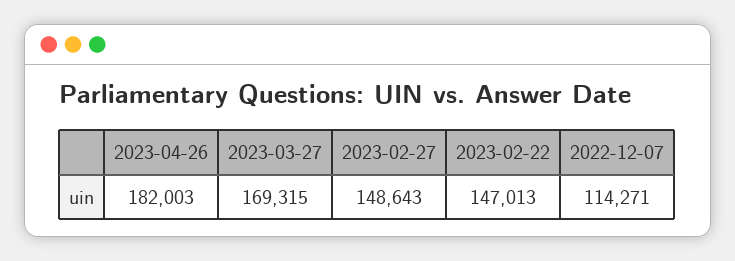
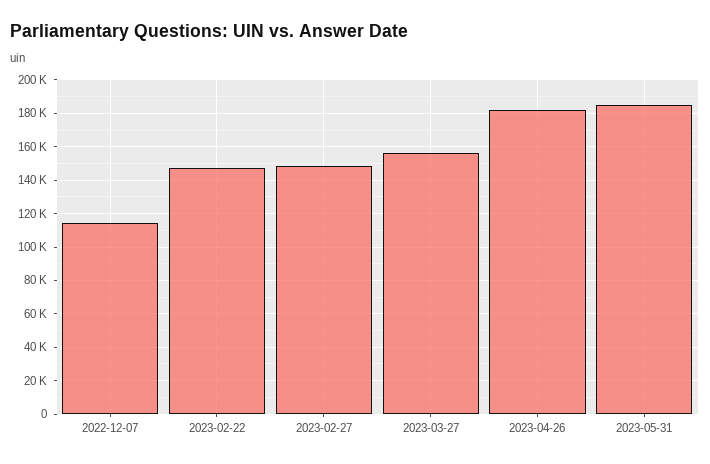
2023-03-27: 169315 -> 155000
2023-05-31: none -> 185000

